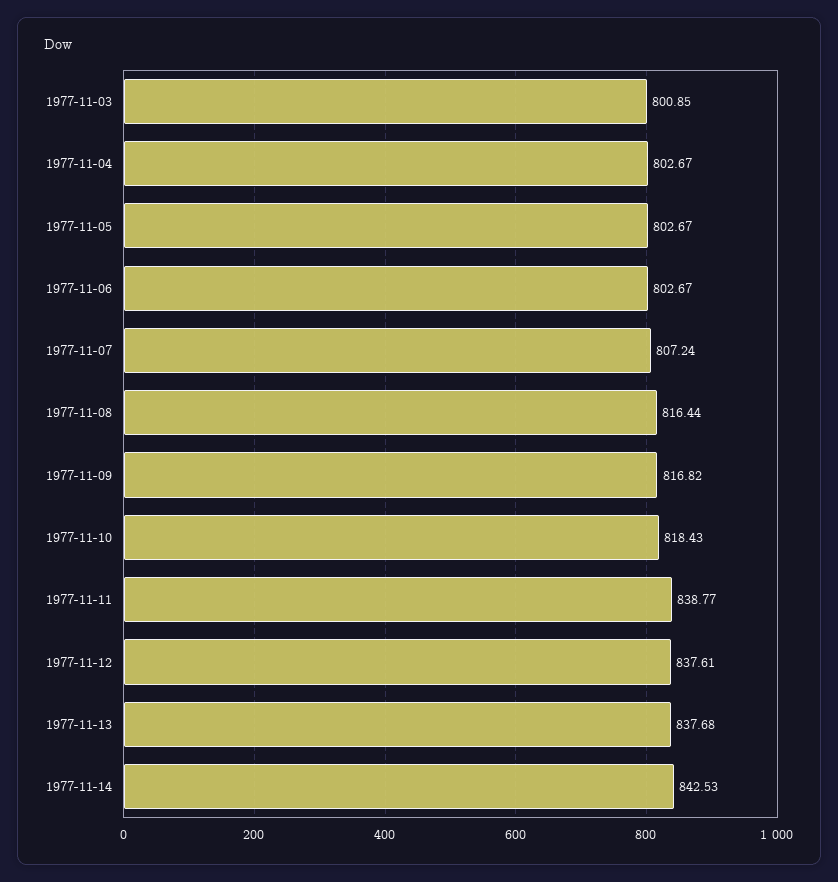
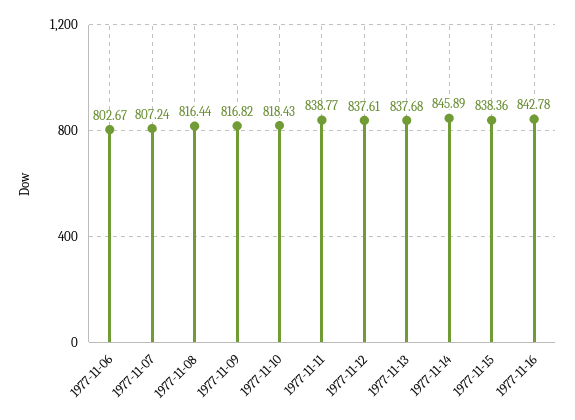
1977-11-03: 800.85 -> none
1977-11-04: 802.67 -> none
1977-11-05: 802.67 -> none
1977-11-14: 842.53 -> 845.89
1977-11-15: none -> 838.36
1977-11-16: none -> 842.78

